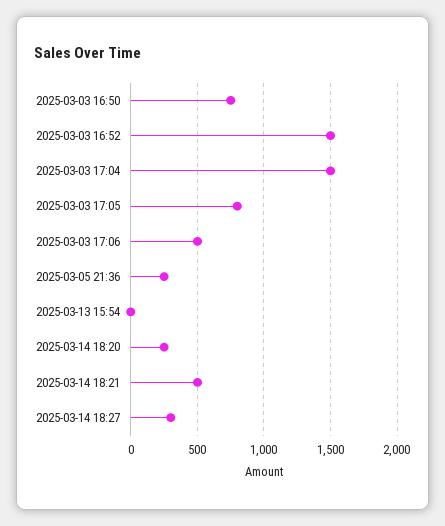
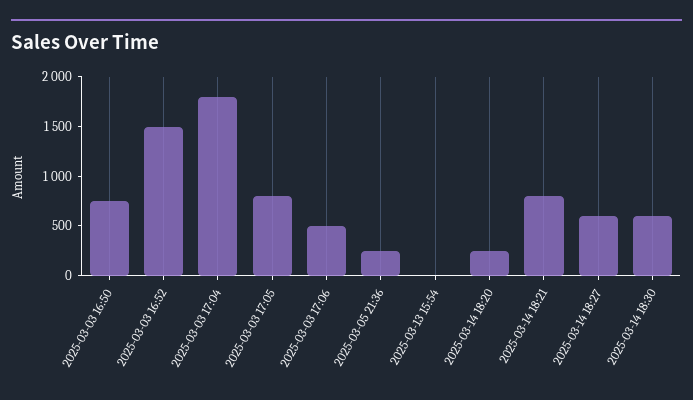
2025-03-03 17:04: 1500 -> 1800
2025-03-14 18:21: 500 -> 800
2025-03-14 18:27: 300 -> 600
2025-03-14 18:30: none -> 600

